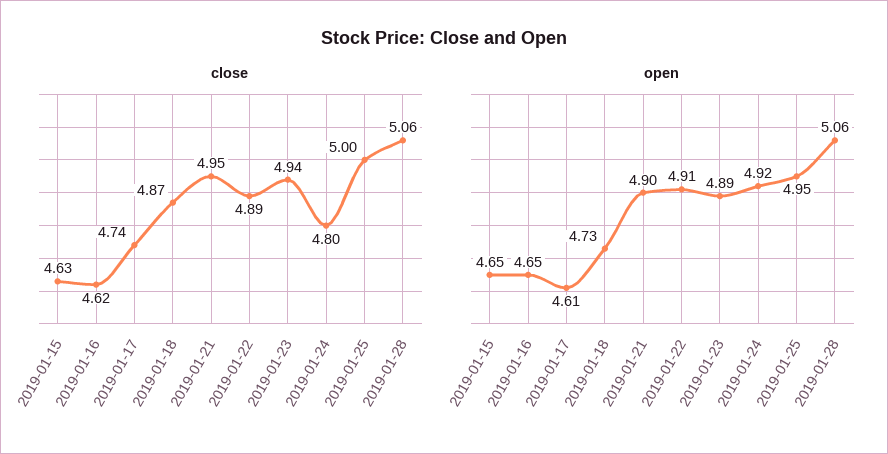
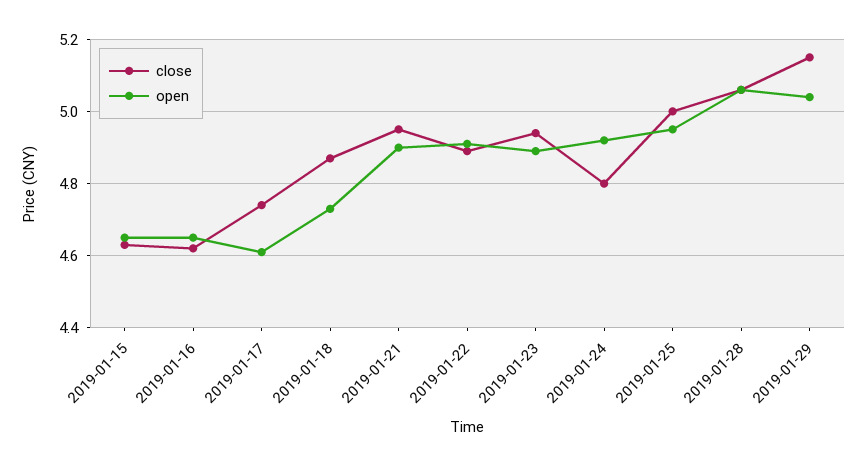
close, 2019-01-29: none -> 5.15
open, 2019-01-29: none -> 5.05

